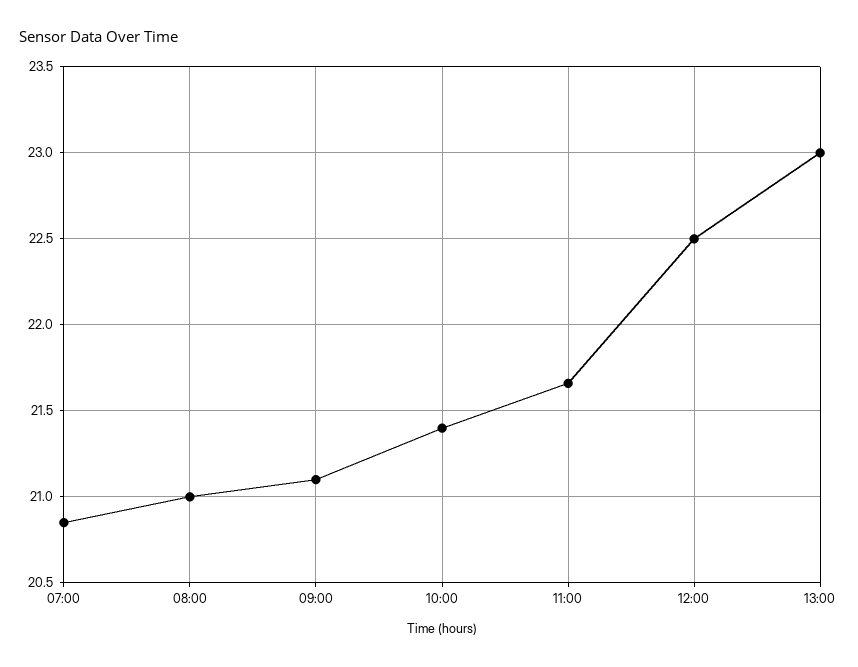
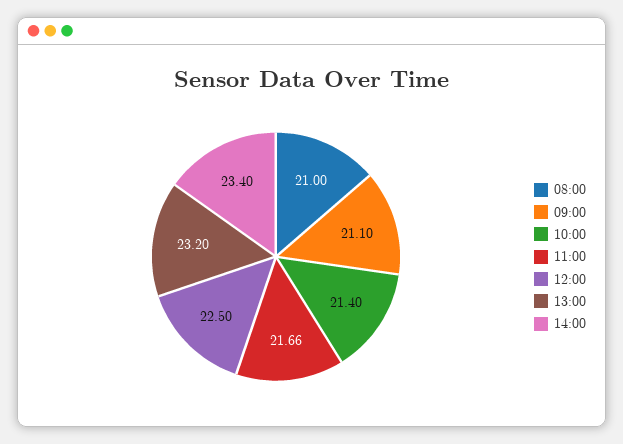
07:00: 20.85 -> none
13:00: 23 -> 23.2
14:00: none -> 23.4

